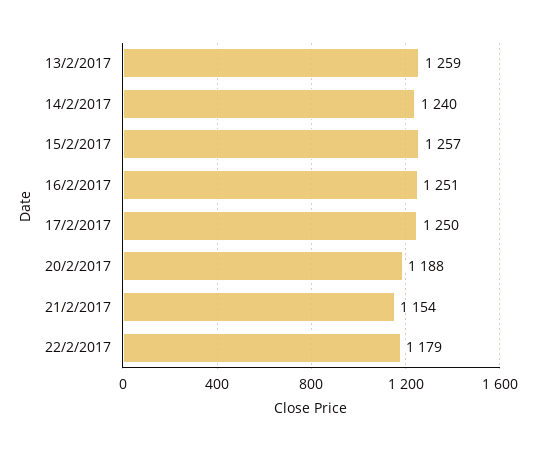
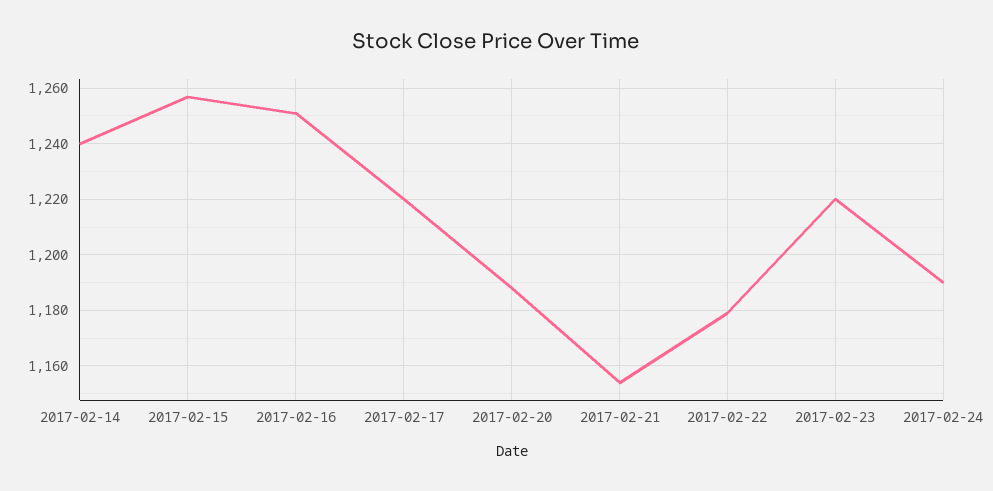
13/2/2017: 1259 -> none
17/2/2017: 1250 -> 1220
2017-02-23: none -> 1220
2017-02-24: none -> 1190

